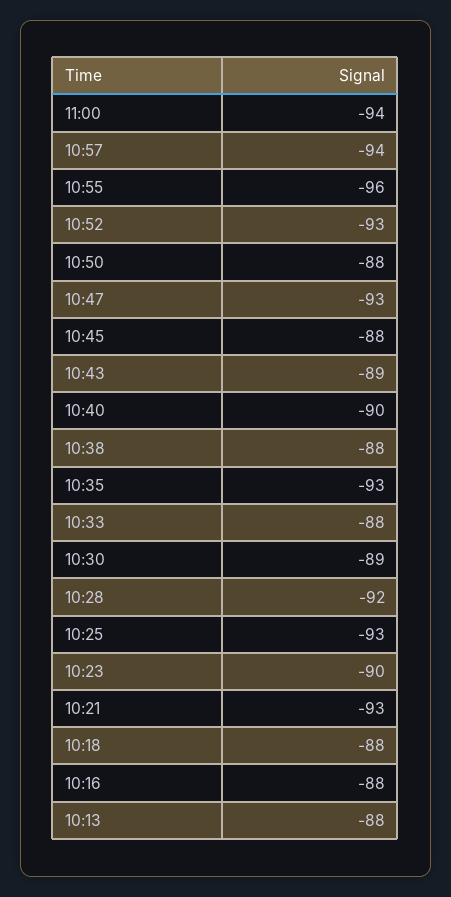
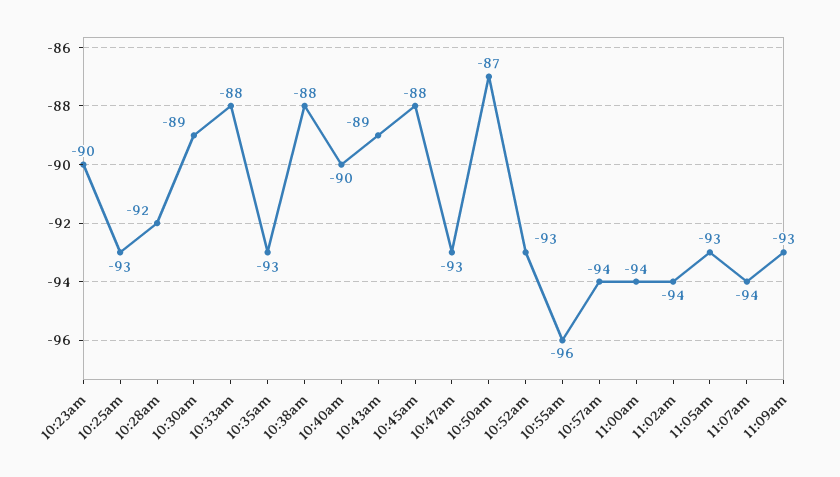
10:50: -88 -> -87
10:21: -93 -> none
10:18: -88 -> none
10:16: -88 -> none
10:13: -88 -> none
11:02am: none -> -94
11:05am: none -> -93
11:07am: none -> -94
11:09am: none -> -93

